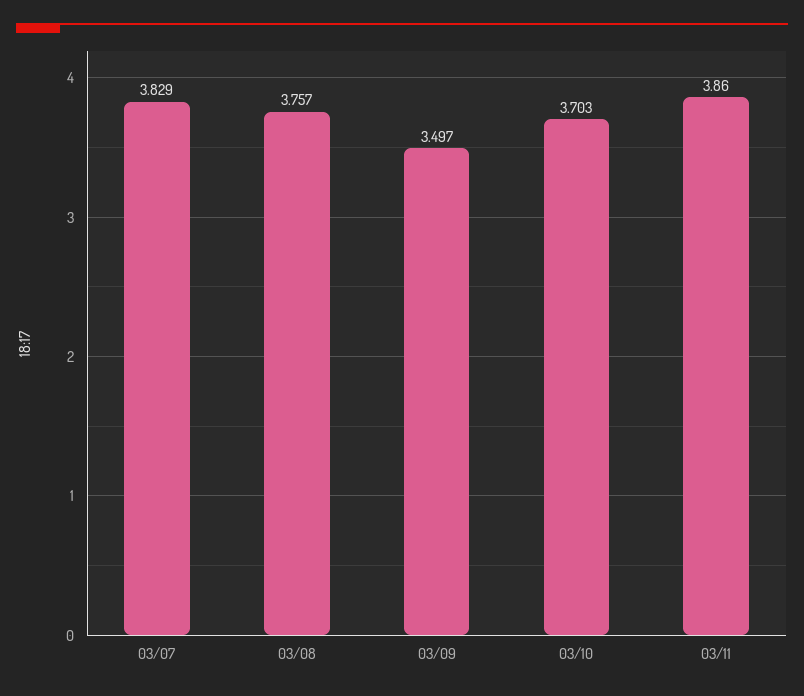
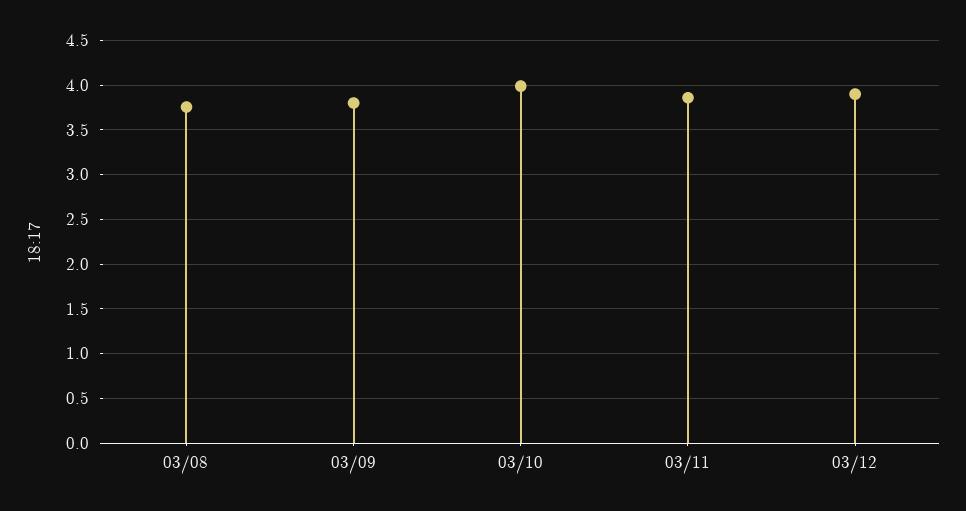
03/07: 3.829 -> none
03/09: 3.497 -> 3.8
03/10: 3.703 -> 4
03/12: none -> 3.9

